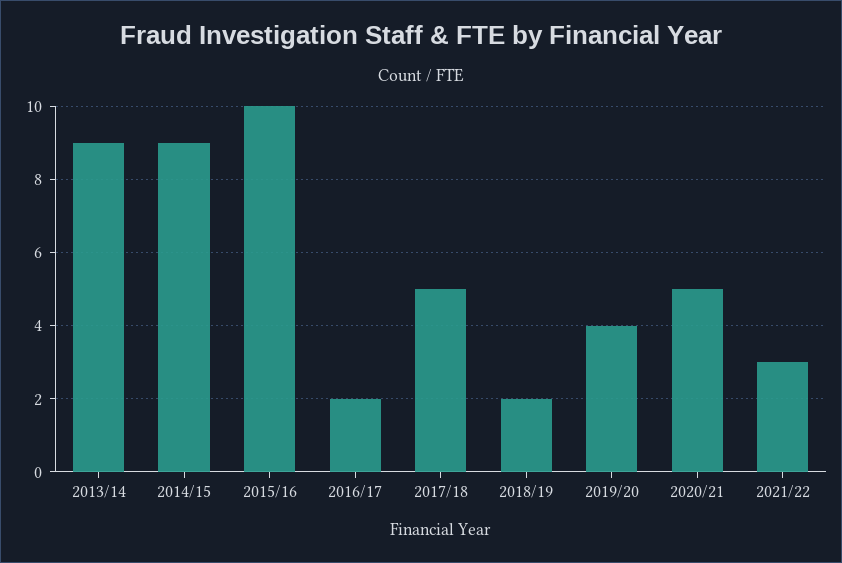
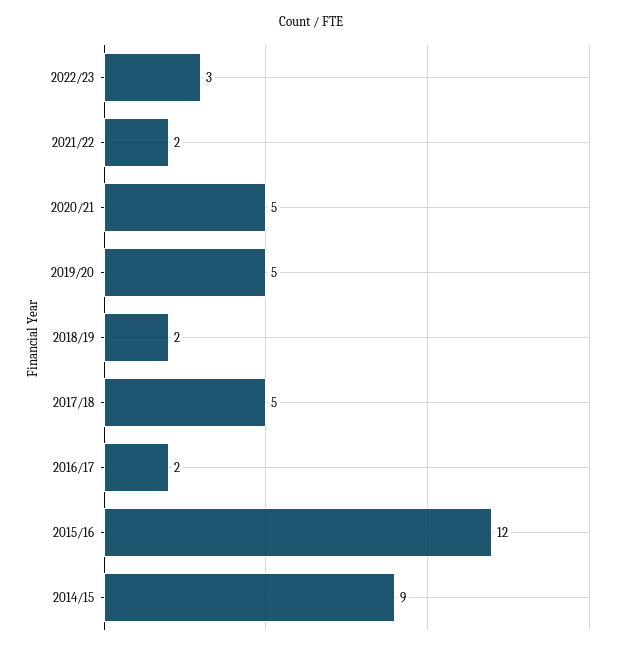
2013/14: 9 -> none
2015/16: 10 -> 12
2019/20: 4 -> 5
2021/22: 3 -> 2
2022/23: none -> 3

